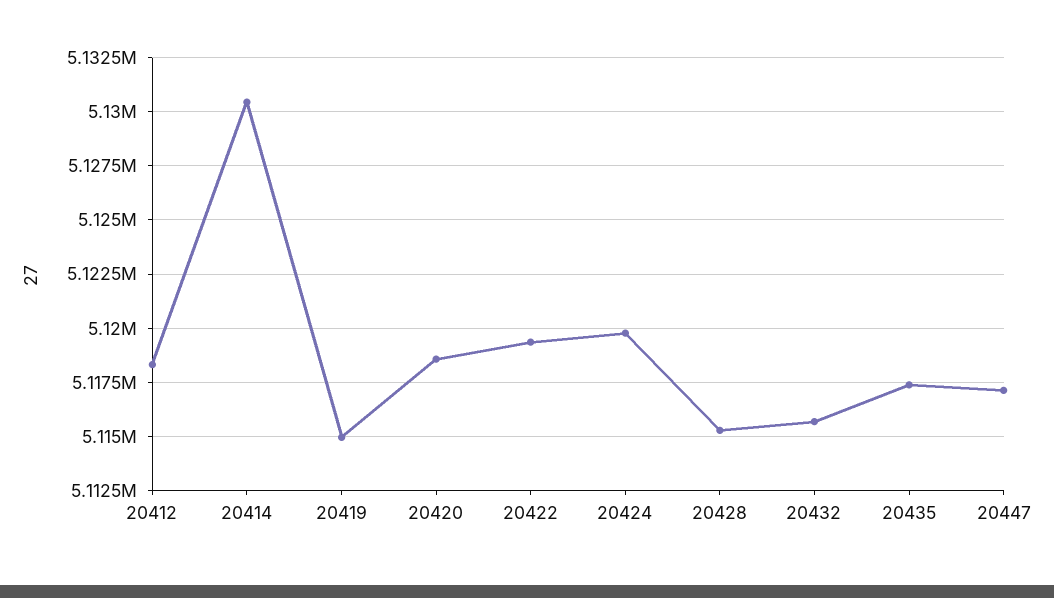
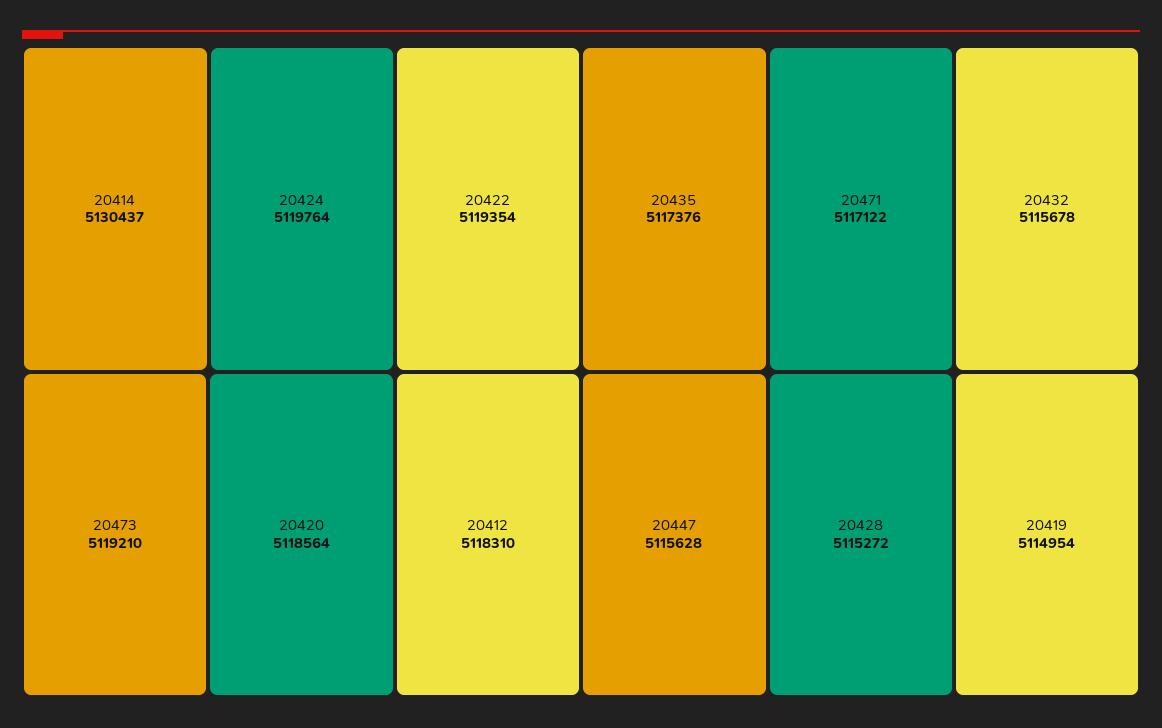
20447: 5117000 -> 5115628
20473: none -> 5119210
20471: none -> 5117122

